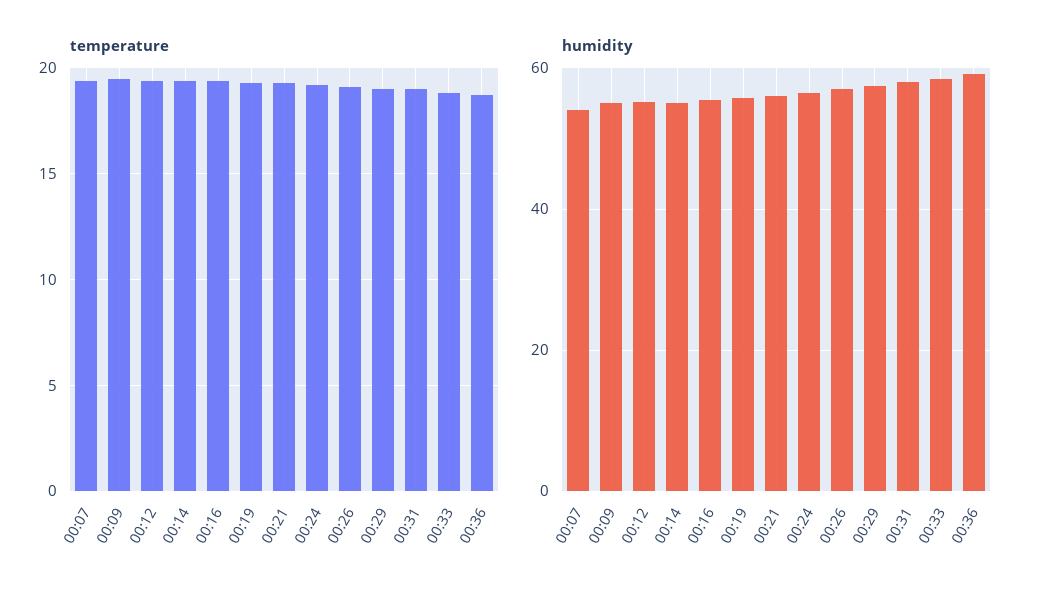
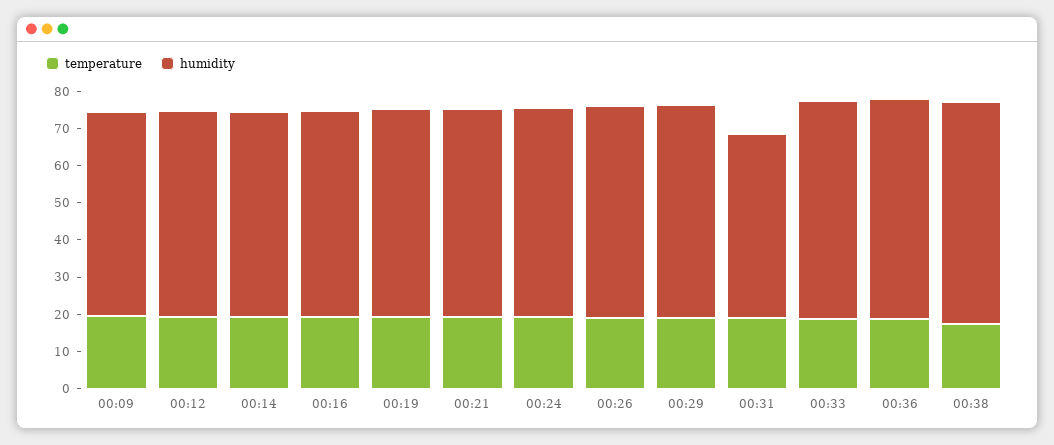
temperature, 00:07: 19.5 -> none
humidity, 00:07: 54 -> none
humidity, 00:31: 58 -> 50
temperature, 00:38: none -> 17.5
humidity, 00:38: none -> 60

